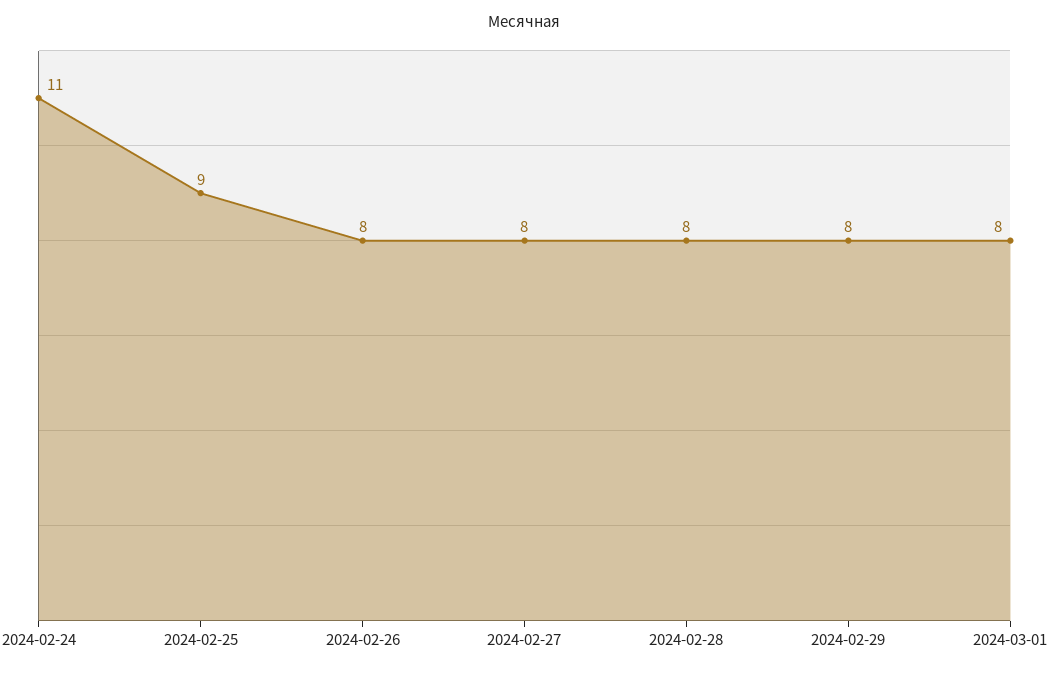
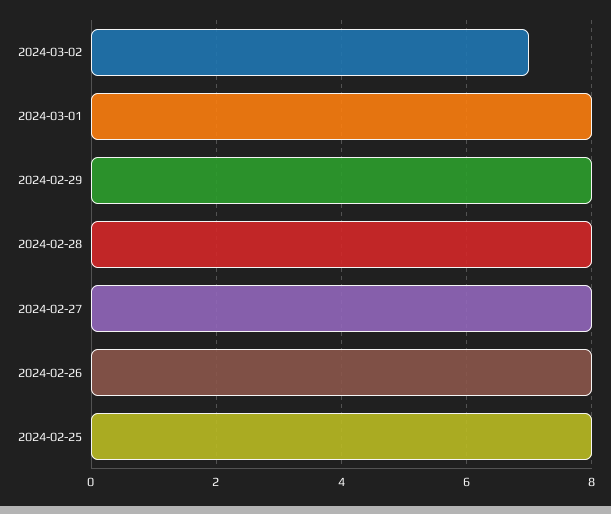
2024-02-24: 11 -> none
2024-02-25: 9 -> 8
2024-03-02: none -> 7

